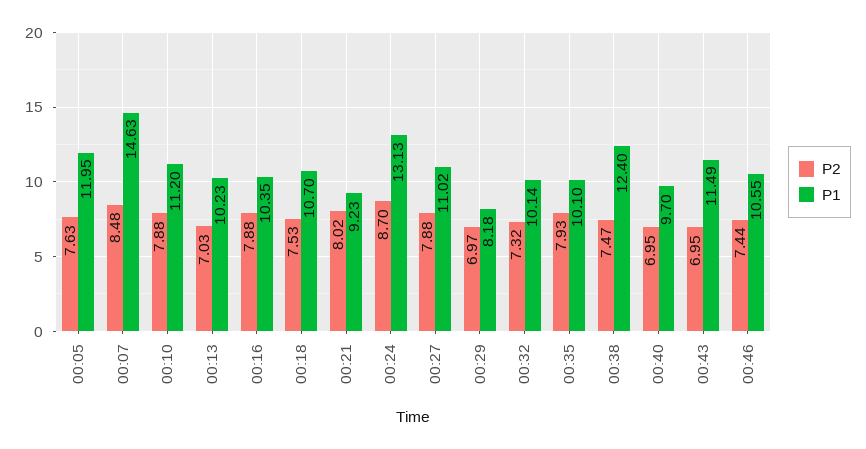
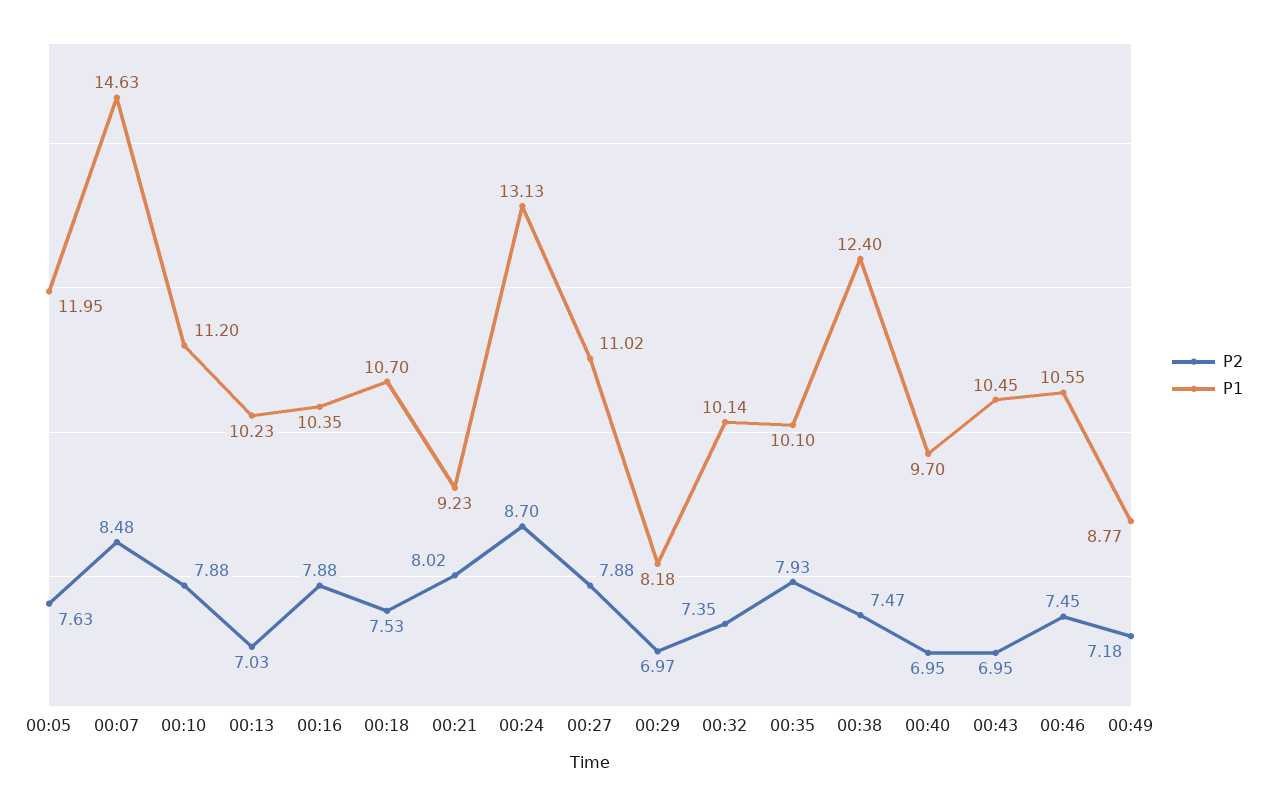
P2, 00:32: 7.32 -> 7.35
P1, 00:43: 11.49 -> 10.45
P2, 00:46: 7.44 -> 7.45
P2, 00:49: none -> 7.18
P1, 00:49: none -> 8.77

